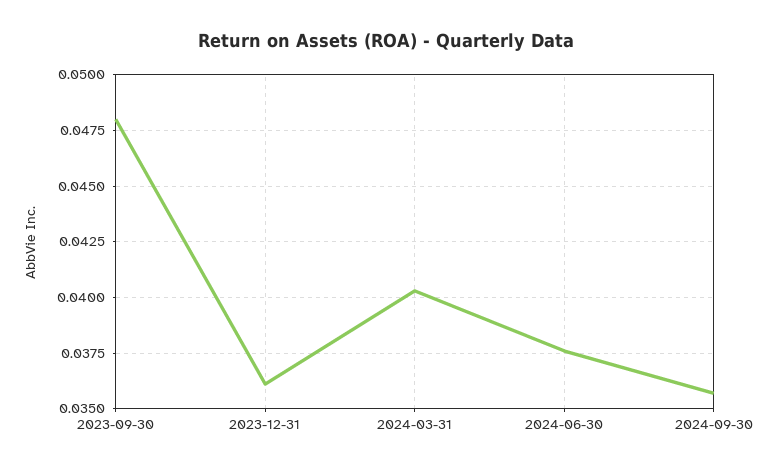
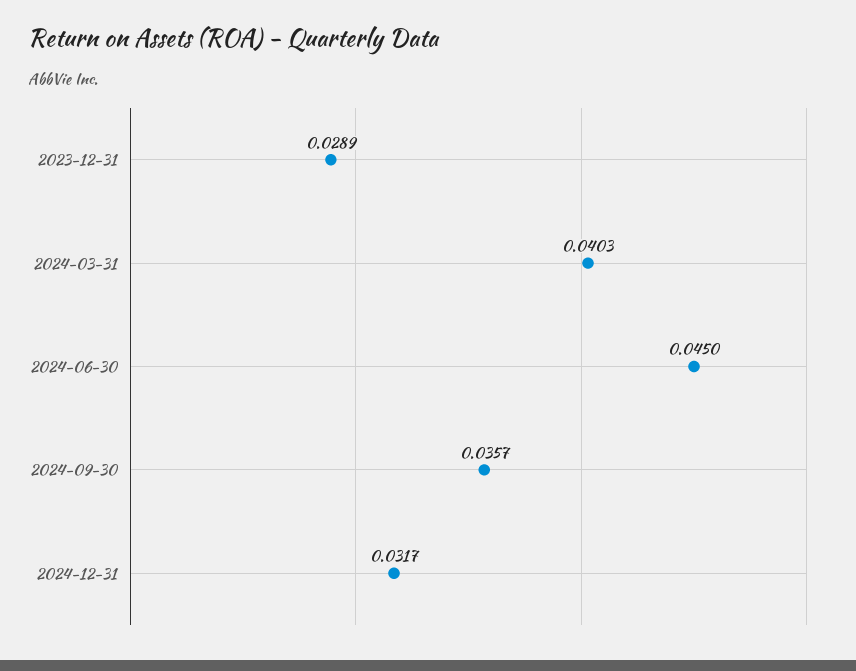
2023-09-30: 0.048 -> none
2023-12-31: 0.036 -> 0.0289
2024-06-30: 0.0375 -> 0.045
2024-12-31: none -> 0.0317

